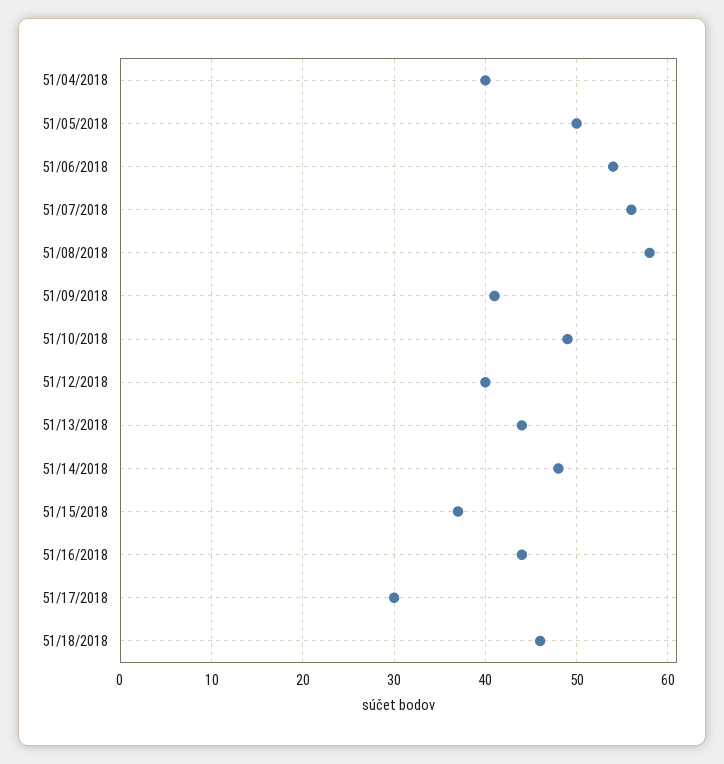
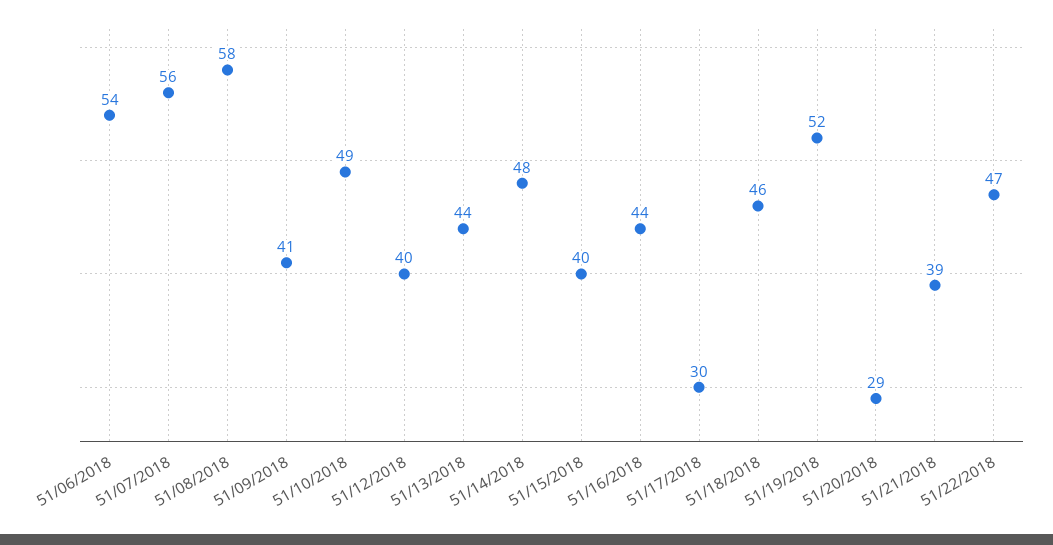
51/04/2018: 40 -> none
51/05/2018: 50 -> none
51/15/2018: 37 -> 40
51/19/2018: none -> 52
51/20/2018: none -> 29
51/21/2018: none -> 39
51/22/2018: none -> 47

